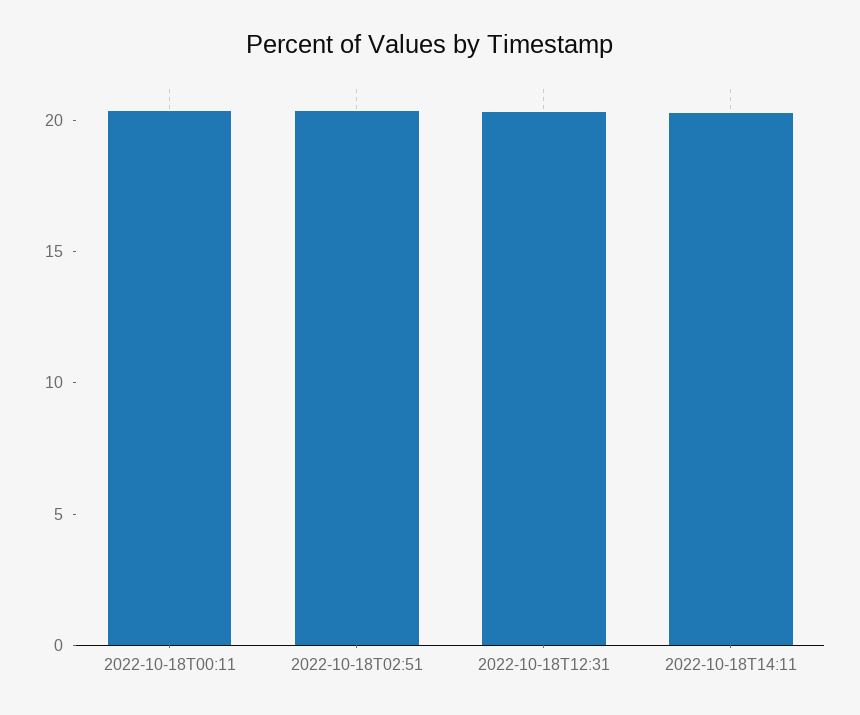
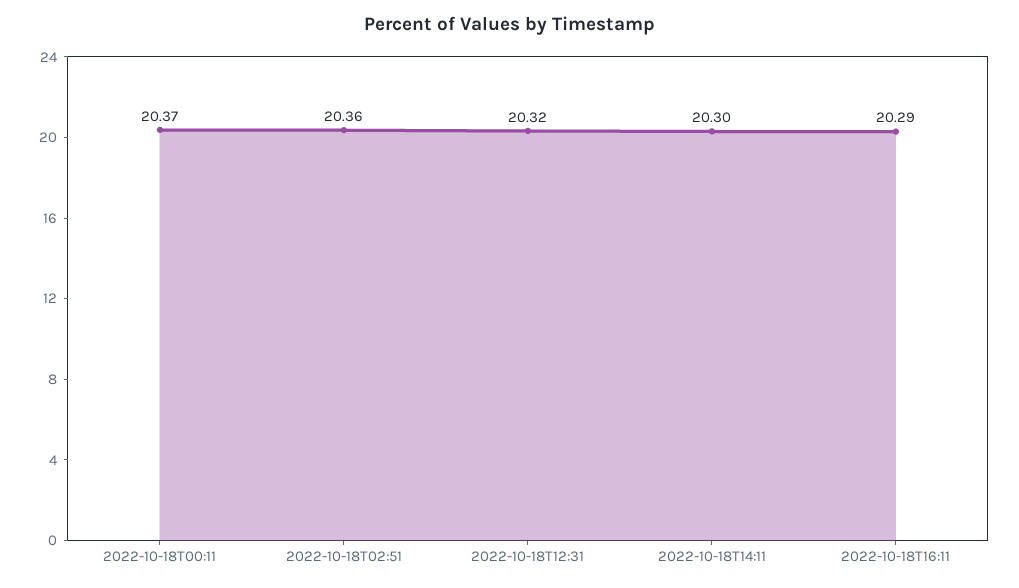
2022-10-18T16:11: none -> 20.29

